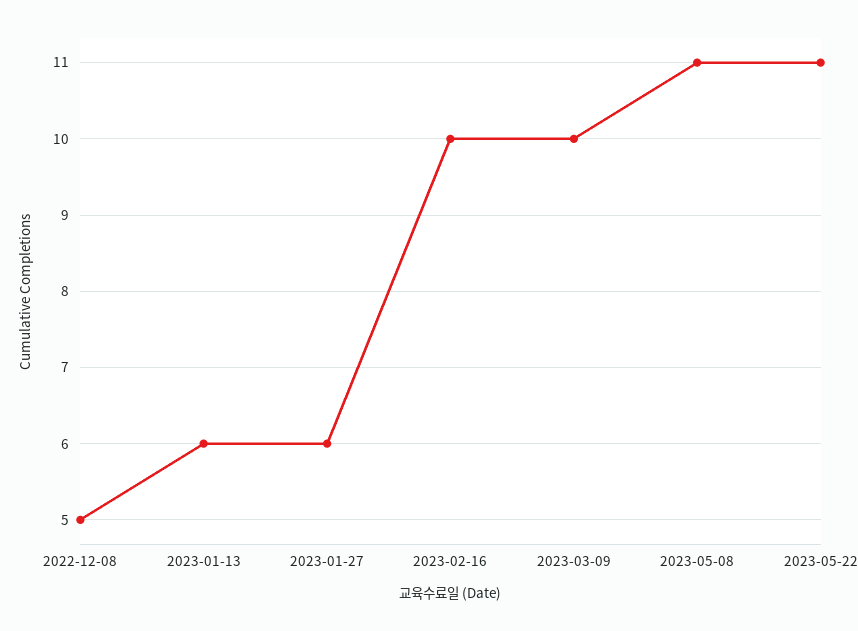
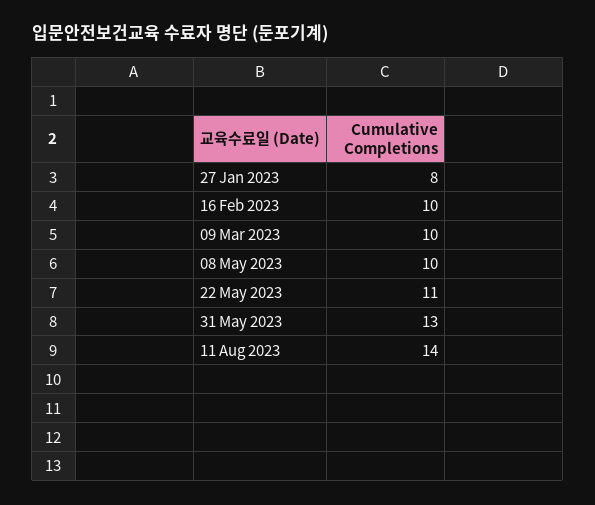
2022-12-08: 5 -> none
2023-01-13: 6 -> none
2023-01-27: 6 -> 8
2023-05-08: 11 -> 10
31 May 2023: none -> 13
11 Aug 2023: none -> 14

